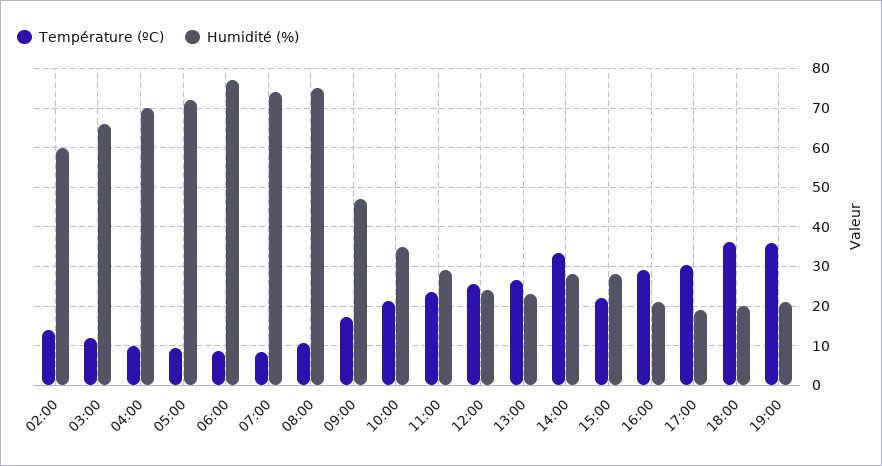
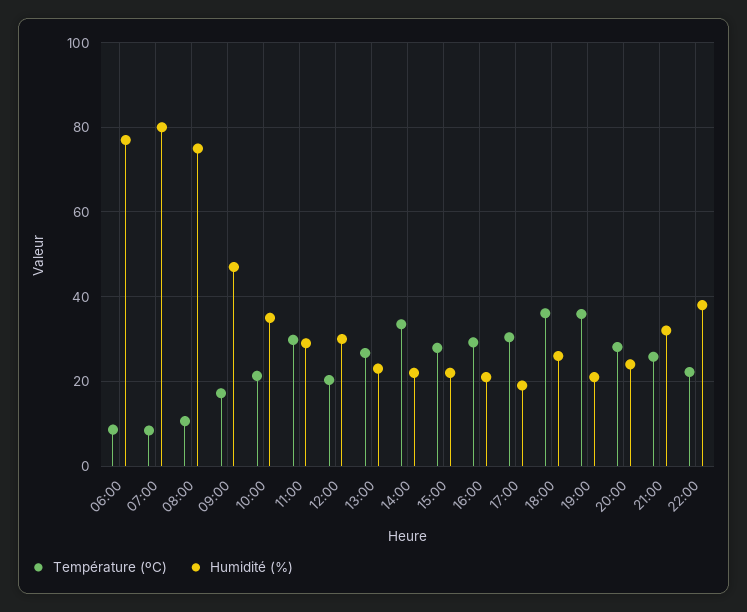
Température (ºC), 02:00: 14 -> none
Humidité (%), 02:00: 60 -> none
Température (ºC), 03:00: 12 -> none
Humidité (%), 03:00: 66 -> none
Température (ºC), 04:00: 10 -> none
Humidité (%), 04:00: 70 -> none
Température (ºC), 05:00: 10 -> none
Humidité (%), 05:00: 72 -> none
Humidité (%), 07:00: 74 -> 80
Température (ºC), 11:00: 24 -> 30
Température (ºC), 12:00: 26 -> 20
Humidité (%), 12:00: 24 -> 30
Humidité (%), 14:00: 28 -> 22
Température (ºC), 15:00: 22 -> 28
Humidité (%), 15:00: 28 -> 22
Humidité (%), 18:00: 20 -> 26
Température (ºC), 20:00: none -> 28
Humidité (%), 20:00: none -> 24
Température (ºC), 21:00: none -> 26
Humidité (%), 21:00: none -> 32
Température (ºC), 22:00: none -> 22
Humidité (%), 22:00: none -> 38

